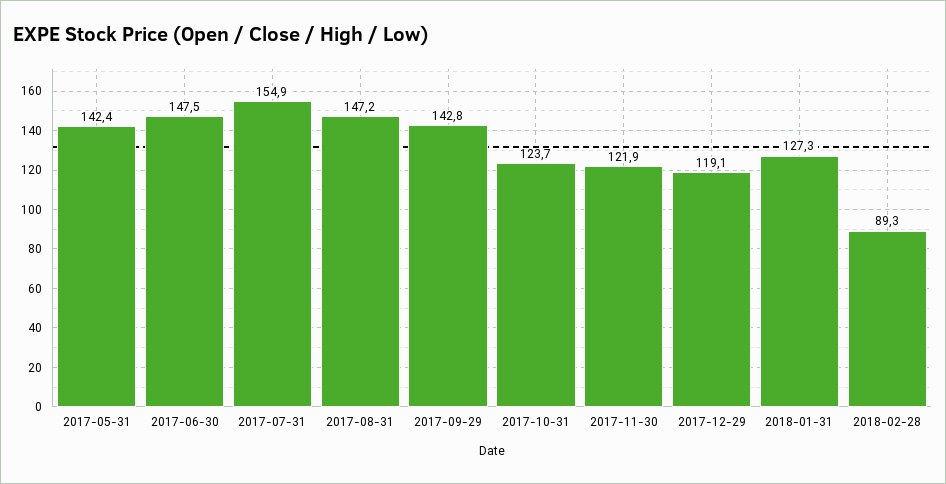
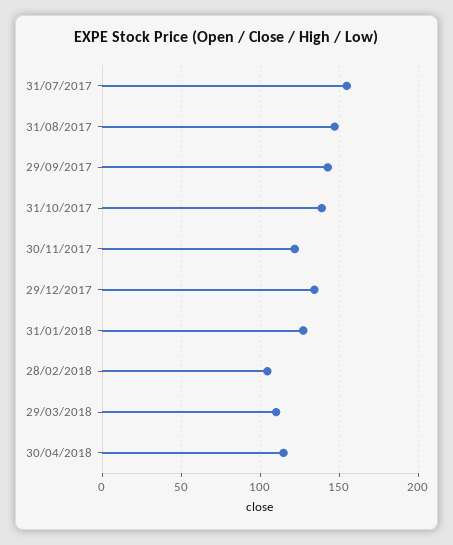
2017-05-31: 142.4 -> none
2017-06-30: 147.5 -> none
2017-10-31: 123.7 -> 140
2017-12-29: 119.1 -> 135
2018-02-28: 89.3 -> 105
29/03/2018: none -> 110
30/04/2018: none -> 115

